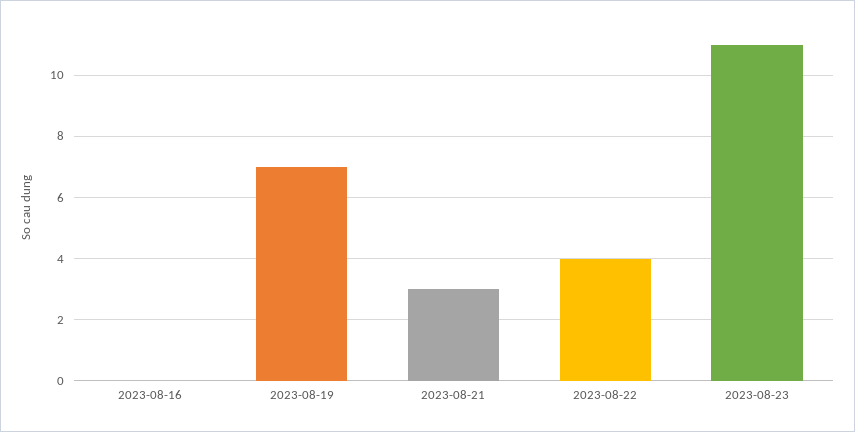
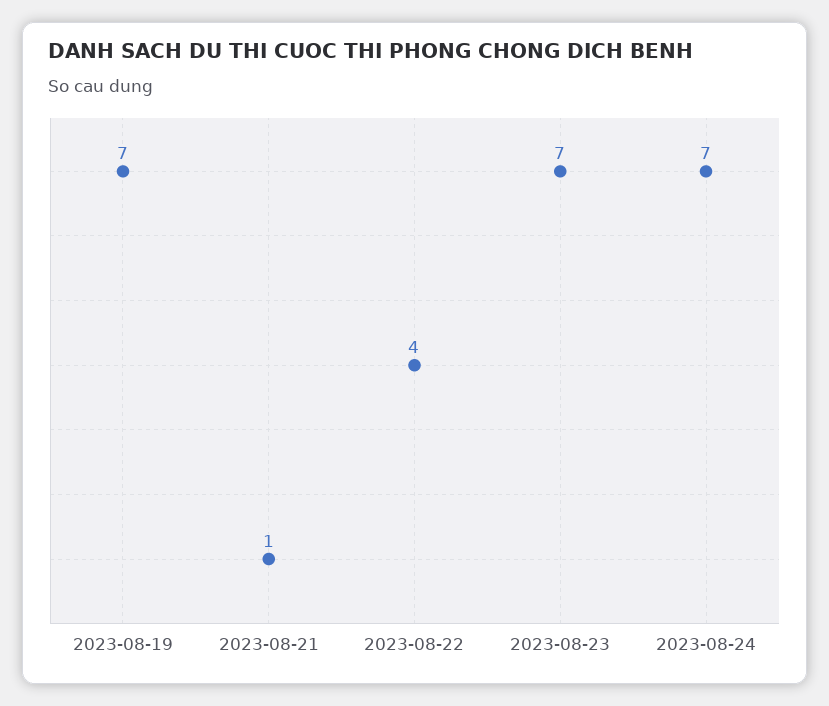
2023-08-16: 0 -> none
2023-08-21: 3 -> 1
2023-08-23: 11 -> 7
2023-08-24: none -> 7

